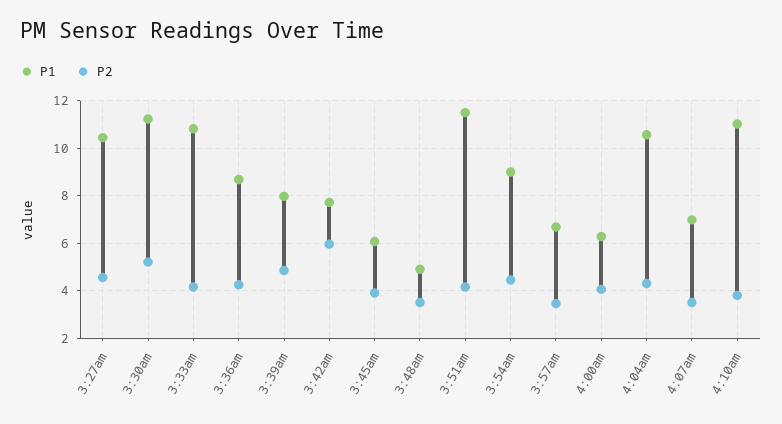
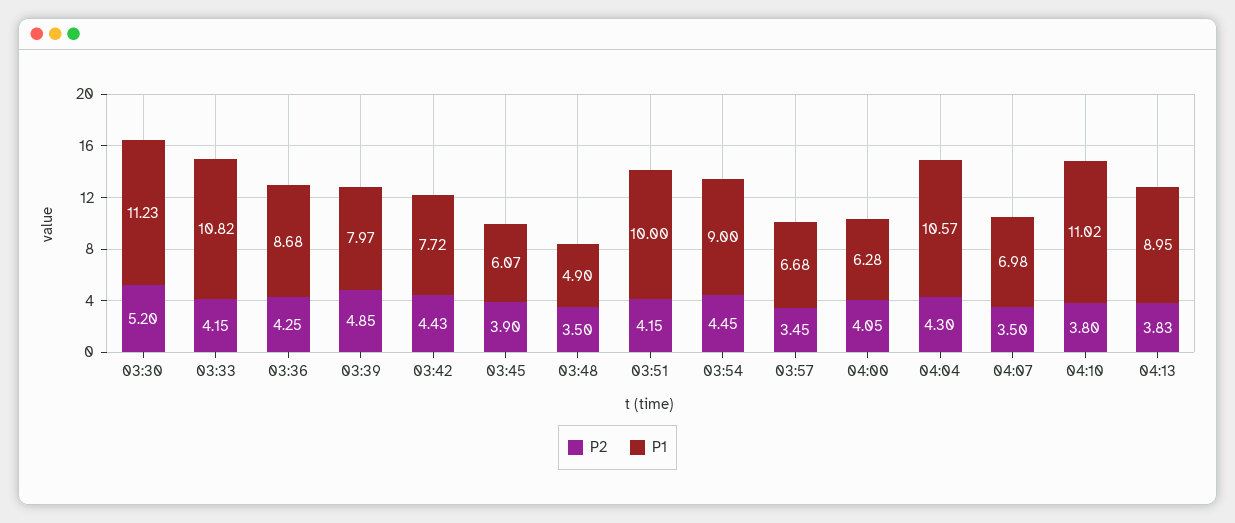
P1, 3:27am: 10.5 -> none
P2, 3:27am: 4.5 -> none
P2, 3:42am: 6 -> 4.43
P1, 3:51am: 11.5 -> 10
P2, 04:13: none -> 3.83
P1, 04:13: none -> 8.95

